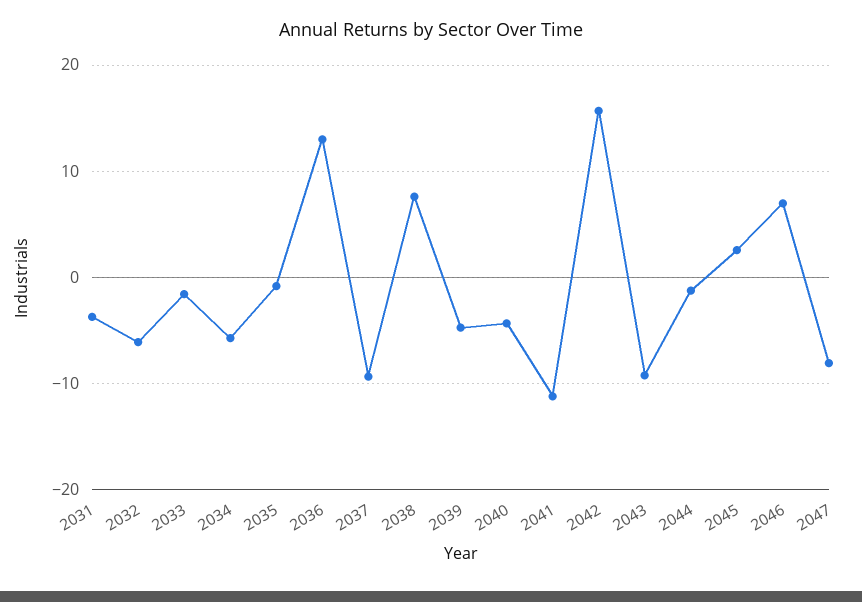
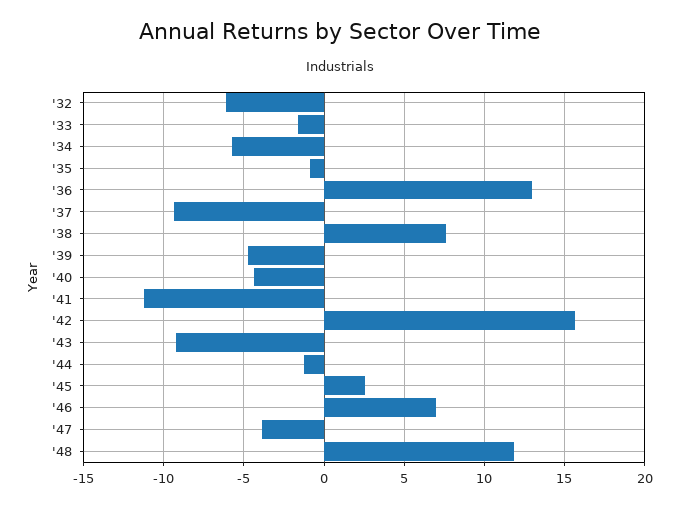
2031: -4 -> none
2047: -8 -> -4
'48: none -> 12

